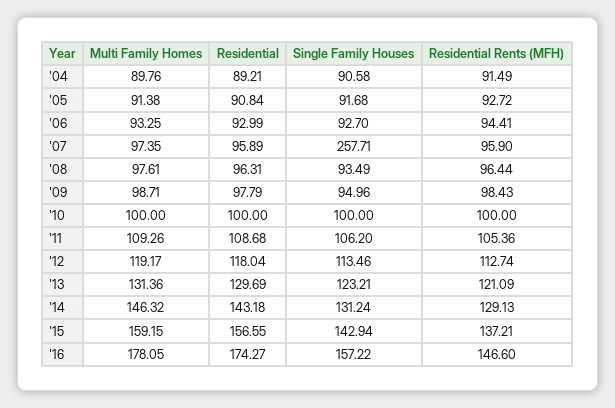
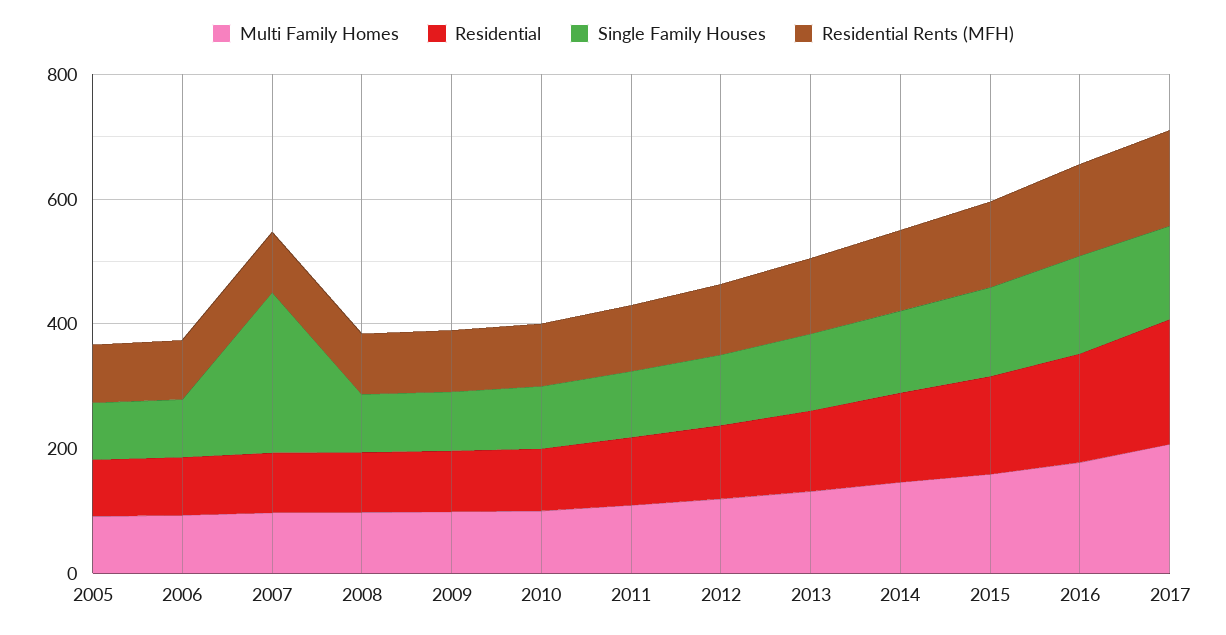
Multi Family Homes, '04: 89.76 -> none
Residential, '04: 89.21 -> none
Single Family Houses, '04: 90.58 -> none
Residential Rents (MFH), '04: 91.49 -> none
Multi Family Homes, 2017: none -> 200
Residential, 2017: none -> 200
Single Family Houses, 2017: none -> 150
Residential Rents (MFH), 2017: none -> 150

